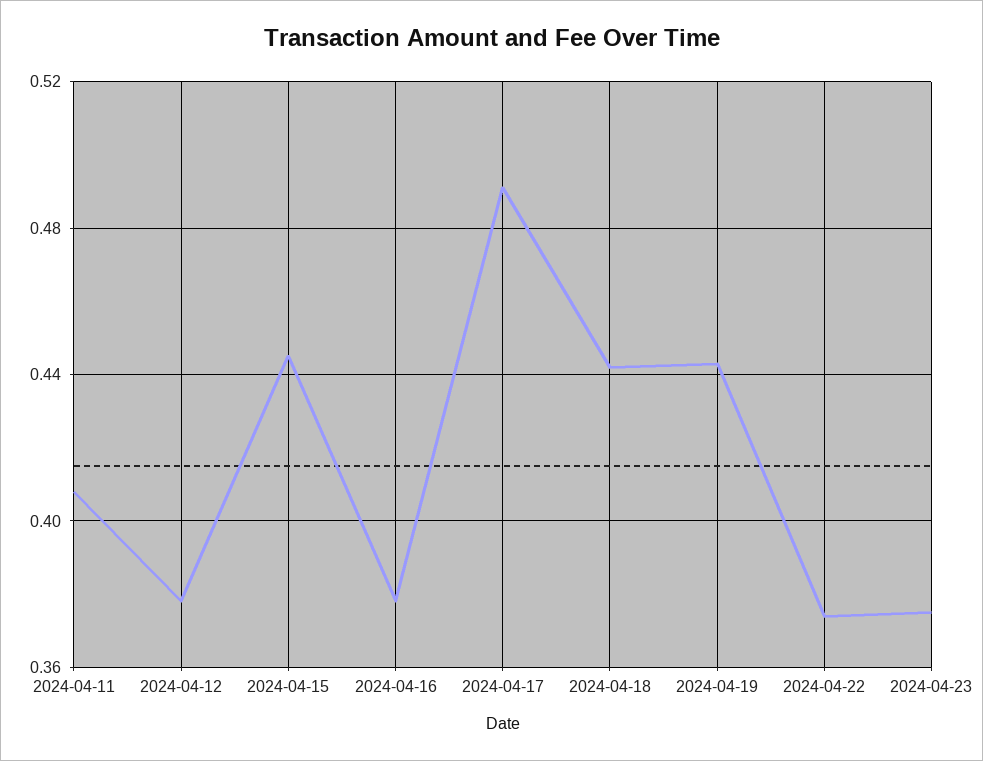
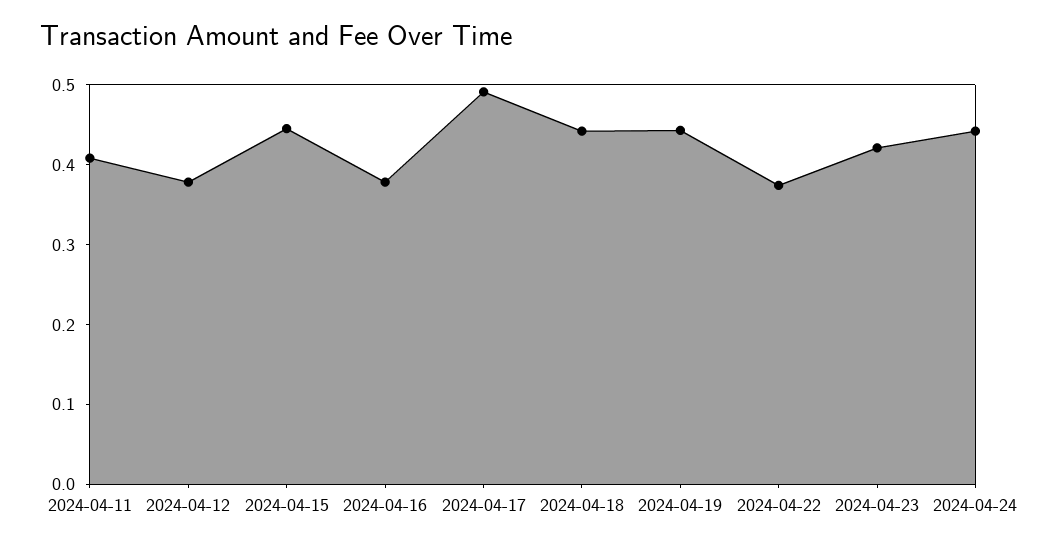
2024-04-23: 0.375 -> 0.42
2024-04-24: none -> 0.44

